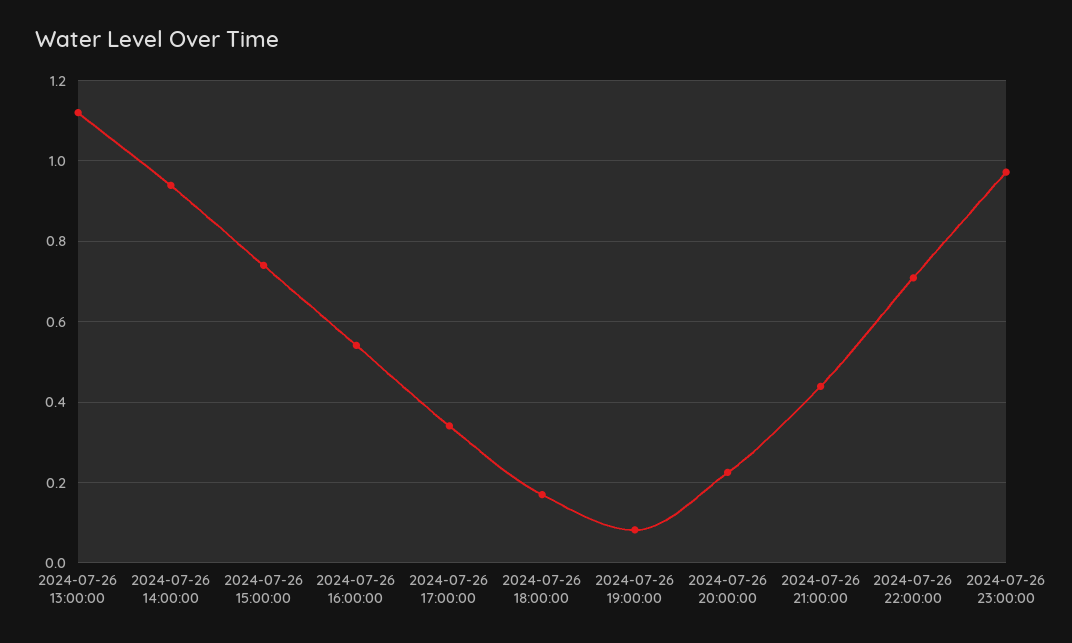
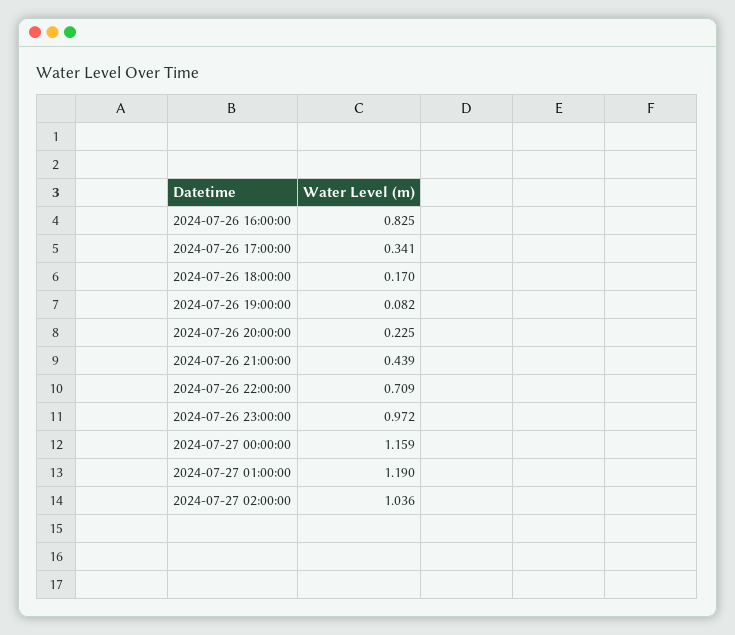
2024-07-26 13:00:00: 1.12 -> none
2024-07-26 14:00:00: 0.94 -> none
2024-07-26 15:00:00: 0.74 -> none
2024-07-26 16:00:00: 0.54 -> 0.825
2024-07-27 00:00:00: none -> 1.159
2024-07-27 01:00:00: none -> 1.19
2024-07-27 02:00:00: none -> 1.036

